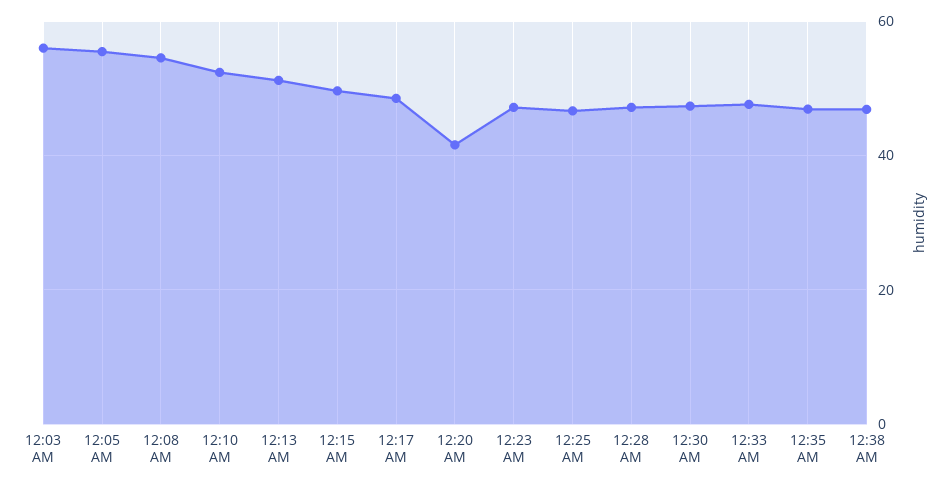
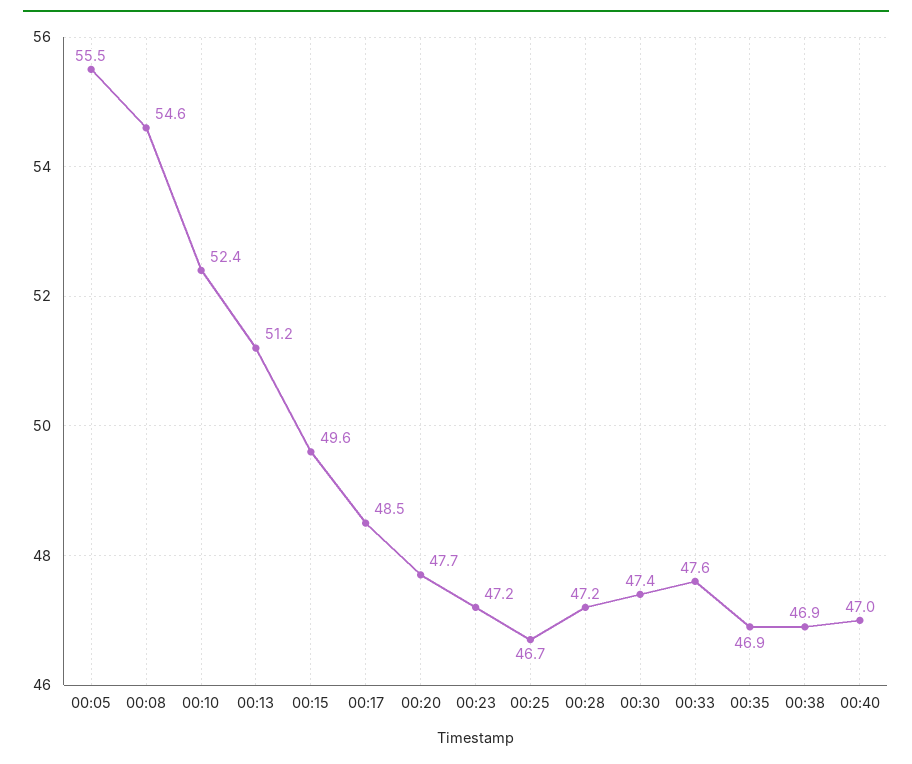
12:03 AM: 56 -> none
12:20 AM: 42 -> 47.7
00:40: none -> 47

